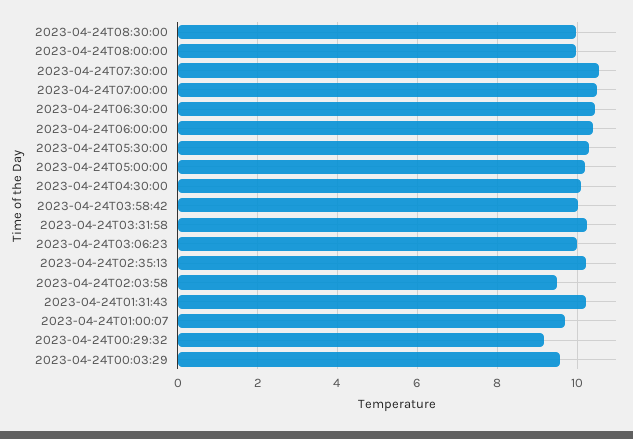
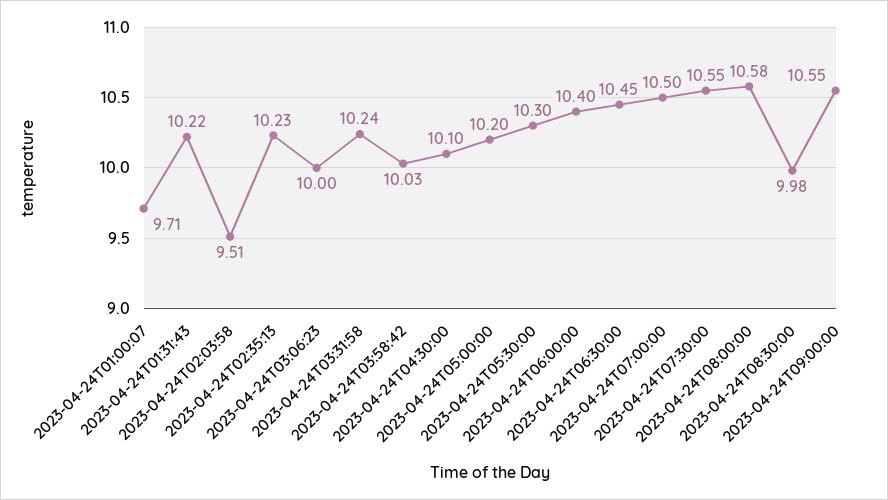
2023-04-24T08:00:00: 10 -> 10.58
2023-04-24T00:29:32: 9.2 -> none
2023-04-24T00:03:29: 9.6 -> none
2023-04-24T09:00:00: none -> 10.55

